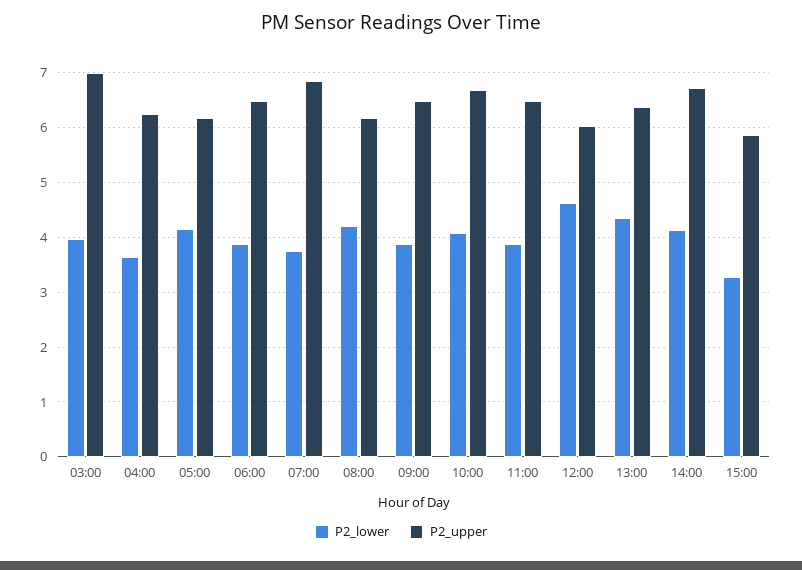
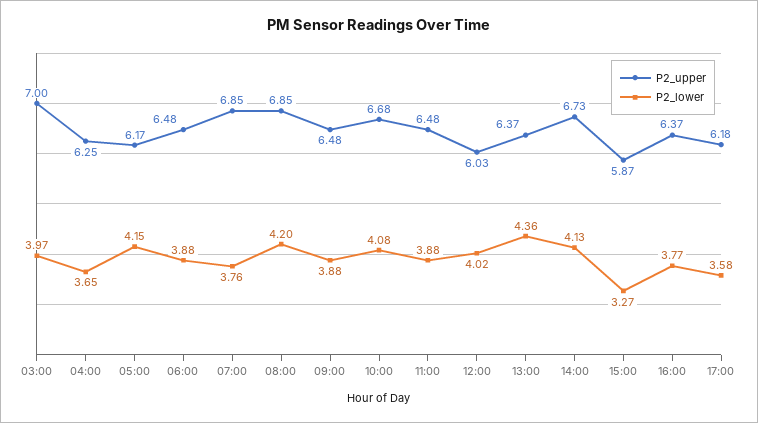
P2_upper, 08:00: 6.2 -> 6.85
P2_lower, 12:00: 4.6 -> 4.02
P2_upper, 16:00: none -> 6.37
P2_lower, 16:00: none -> 3.77
P2_upper, 17:00: none -> 6.18
P2_lower, 17:00: none -> 3.58

